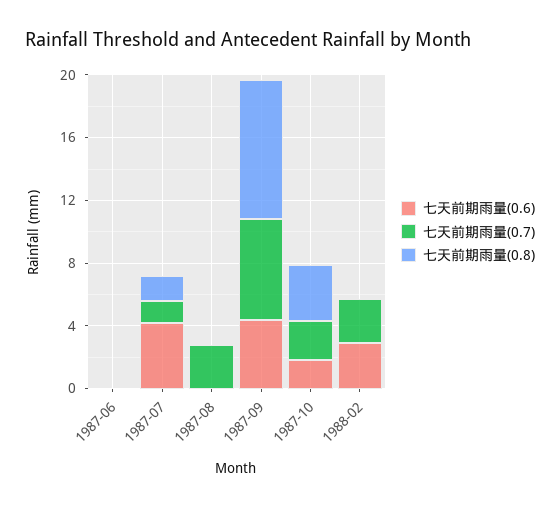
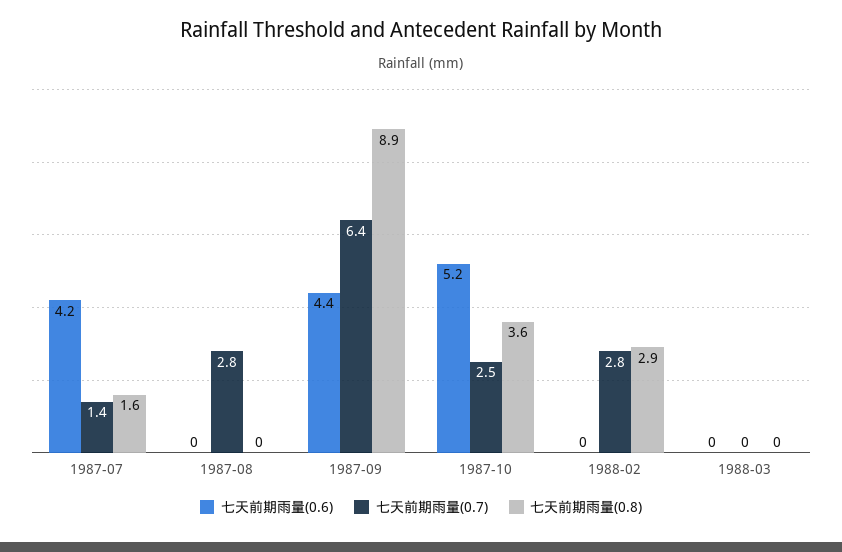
七天前期雨量(0.6), 1987-06: 0 -> none
七天前期雨量(0.7), 1987-06: 0 -> none
七天前期雨量(0.8), 1987-06: 0 -> none
七天前期雨量(0.6), 1987-10: 2 -> 5.2
七天前期雨量(0.6), 1988-02: 3 -> 0
七天前期雨量(0.8), 1988-02: 0 -> 2.9
七天前期雨量(0.6), 1988-03: none -> 0
七天前期雨量(0.7), 1988-03: none -> 0
七天前期雨量(0.8), 1988-03: none -> 0

